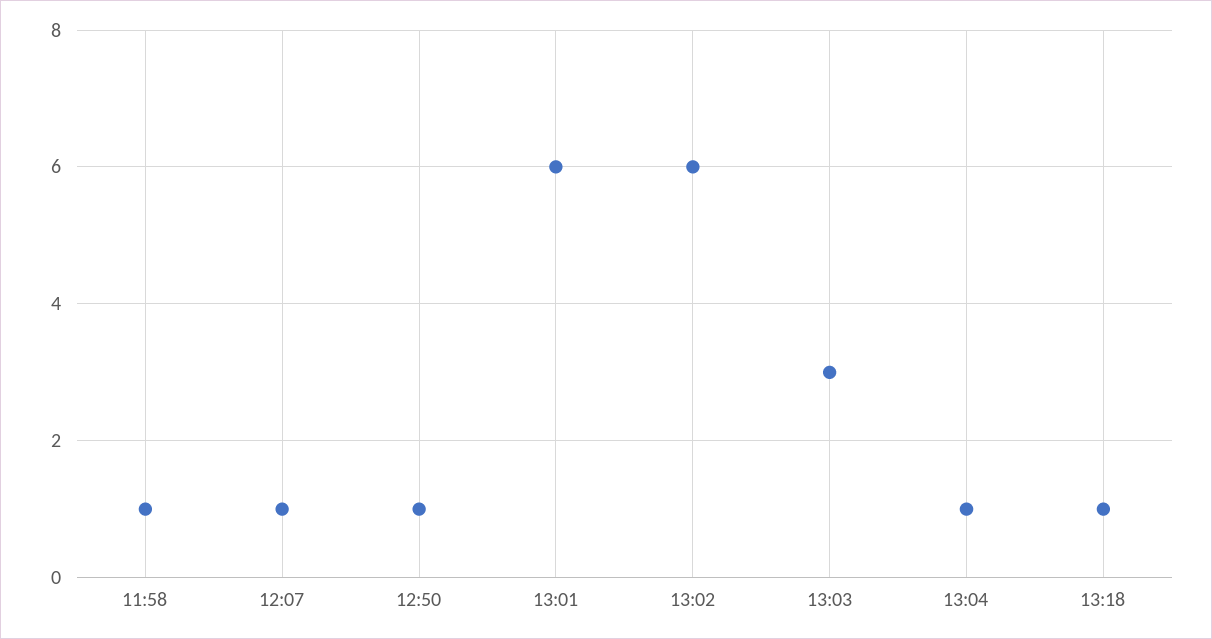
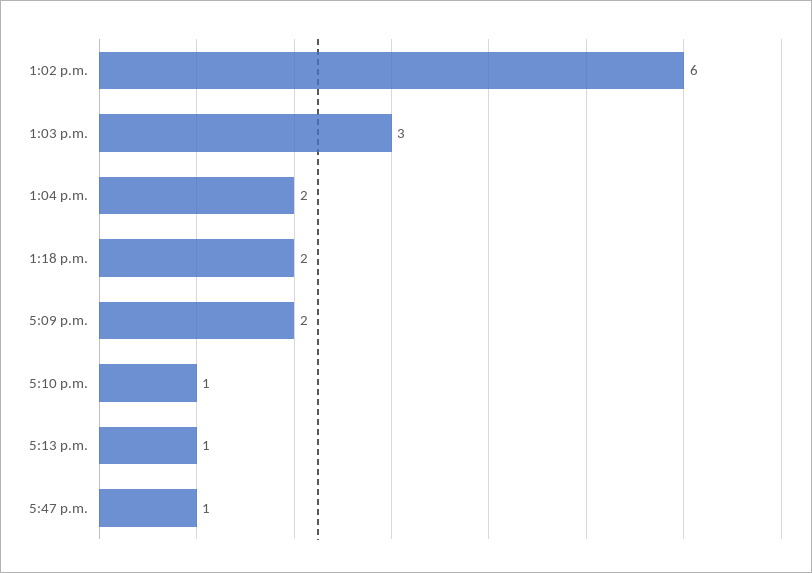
11:58: 1 -> none
12:07: 1 -> none
12:50: 1 -> none
13:01: 6 -> none
13:04: 1 -> 2
13:18: 1 -> 2
5:09 p.m.: none -> 2
5:10 p.m.: none -> 1
5:13 p.m.: none -> 1
5:47 p.m.: none -> 1

